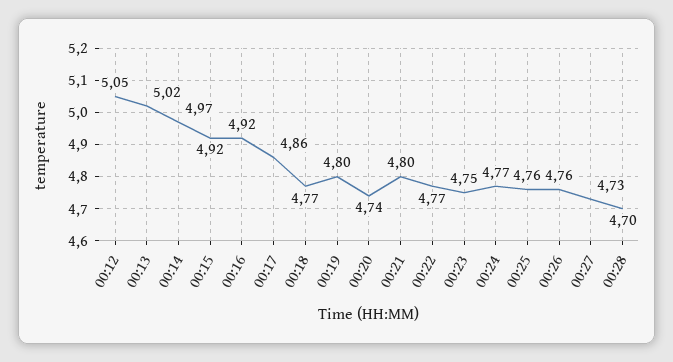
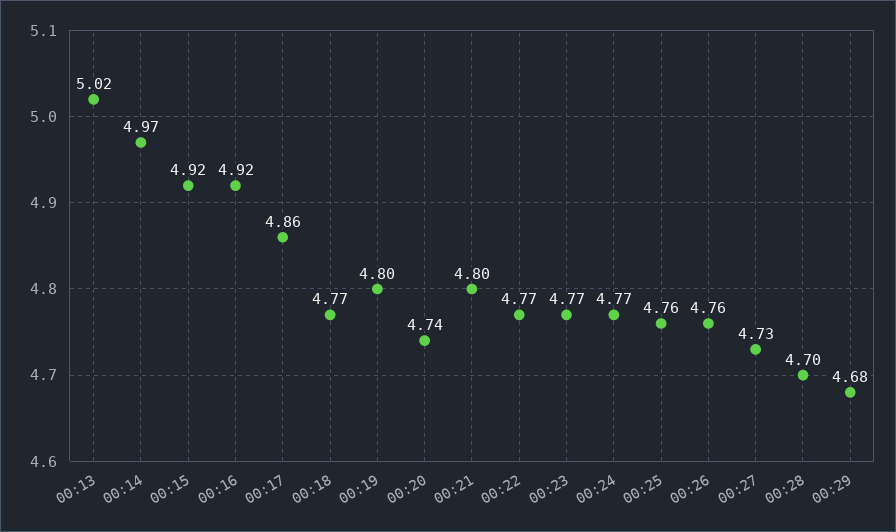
00:12: 5.05 -> none
00:23: 4.75 -> 4.77
00:29: none -> 4.68

